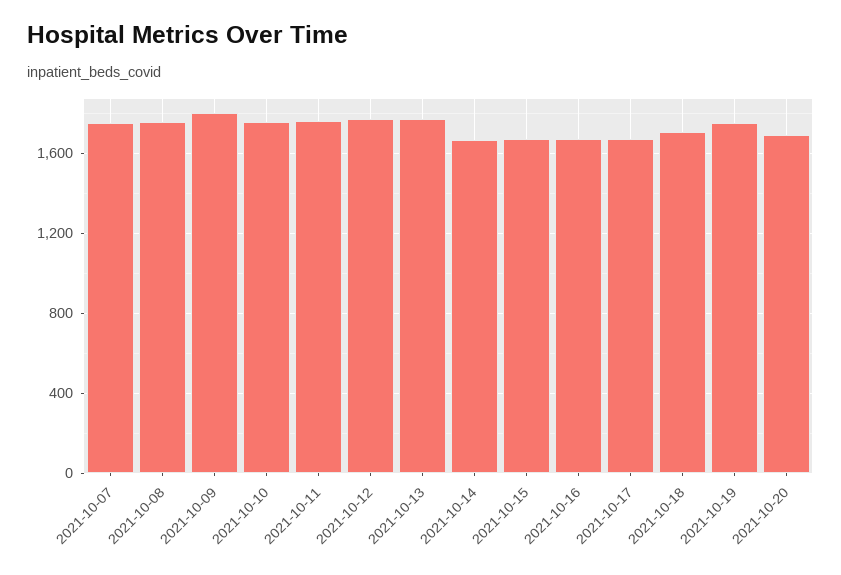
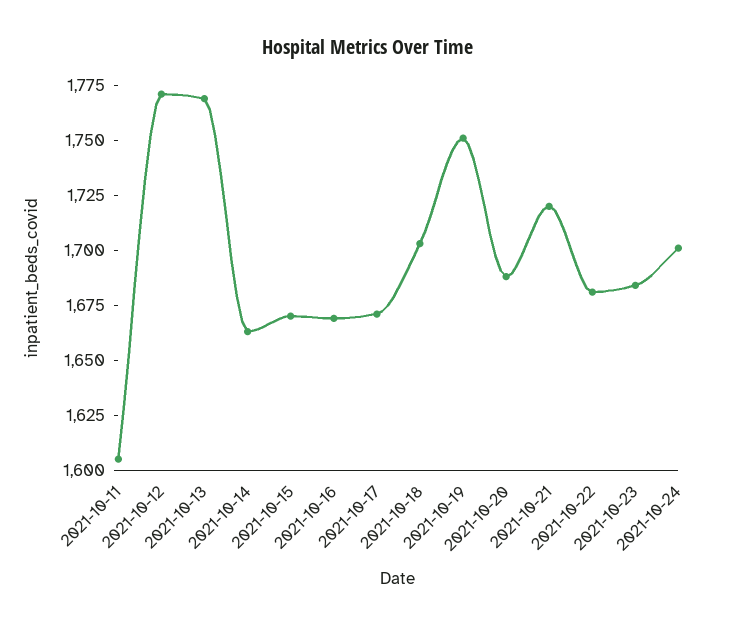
2021-10-07: 1750 -> none
2021-10-08: 1750 -> none
2021-10-09: 1800 -> none
2021-10-10: 1750 -> none
2021-10-11: 1750 -> 1605
2021-10-21: none -> 1720
2021-10-22: none -> 1680
2021-10-23: none -> 1685
2021-10-24: none -> 1700

